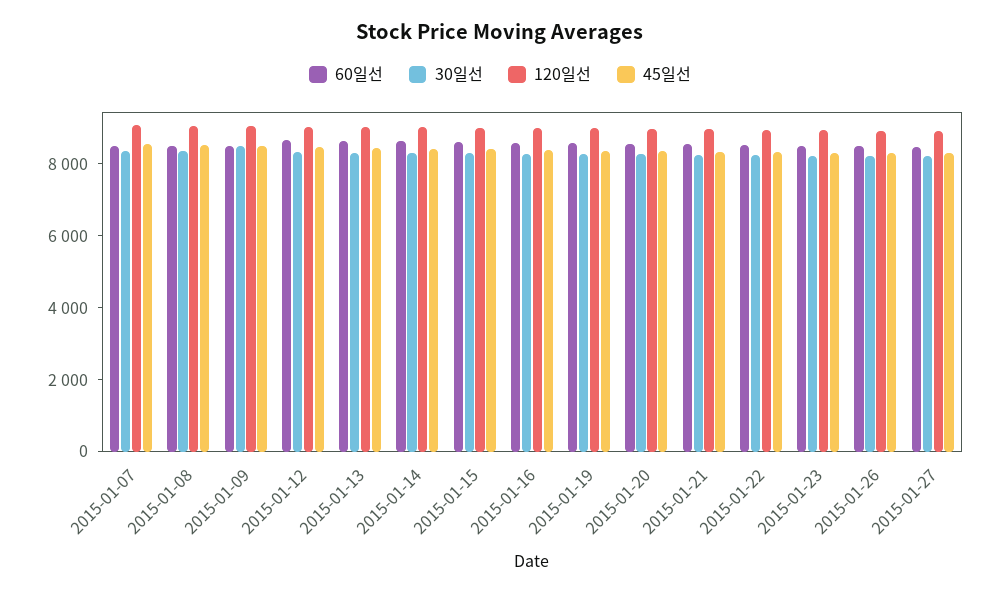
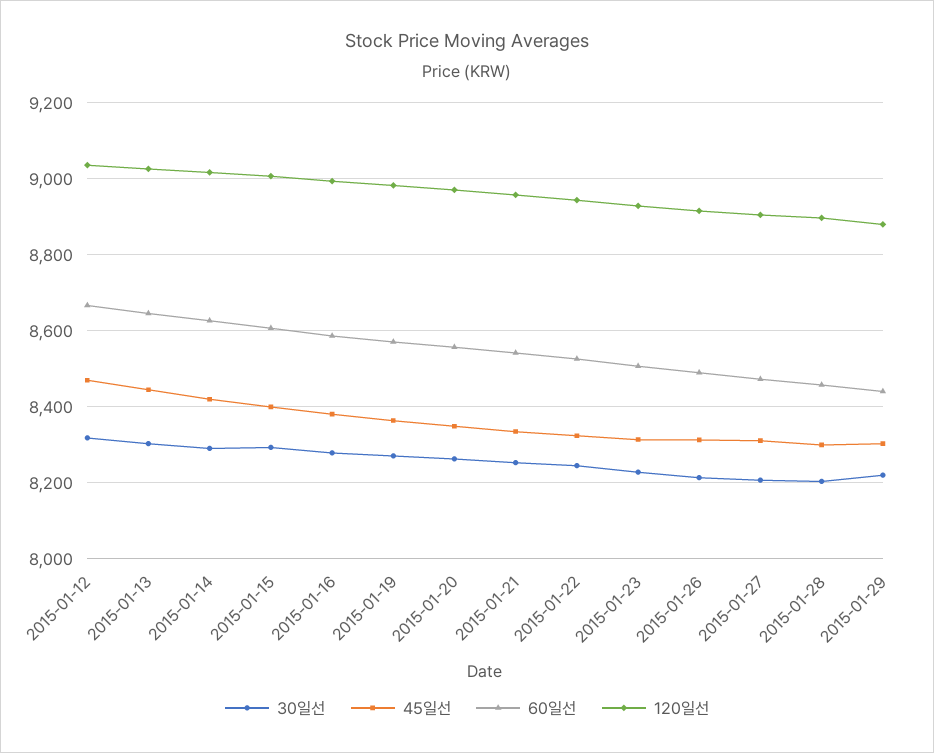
60일선, 2015-01-07: 8500 -> none
30일선, 2015-01-07: 8500 -> none
120일선, 2015-01-07: 9000 -> none
45일선, 2015-01-07: 8500 -> none
60일선, 2015-01-08: 8500 -> none
30일선, 2015-01-08: 8500 -> none
120일선, 2015-01-08: 9000 -> none
45일선, 2015-01-08: 8500 -> none
60일선, 2015-01-09: 8500 -> none
30일선, 2015-01-09: 8500 -> none
120일선, 2015-01-09: 9000 -> none
45일선, 2015-01-09: 8500 -> none
30일선, 2015-01-28: none -> 8200
45일선, 2015-01-28: none -> 8300
60일선, 2015-01-28: none -> 8460
120일선, 2015-01-28: none -> 8900
30일선, 2015-01-29: none -> 8220
45일선, 2015-01-29: none -> 8300
60일선, 2015-01-29: none -> 8440
120일선, 2015-01-29: none -> 8880

